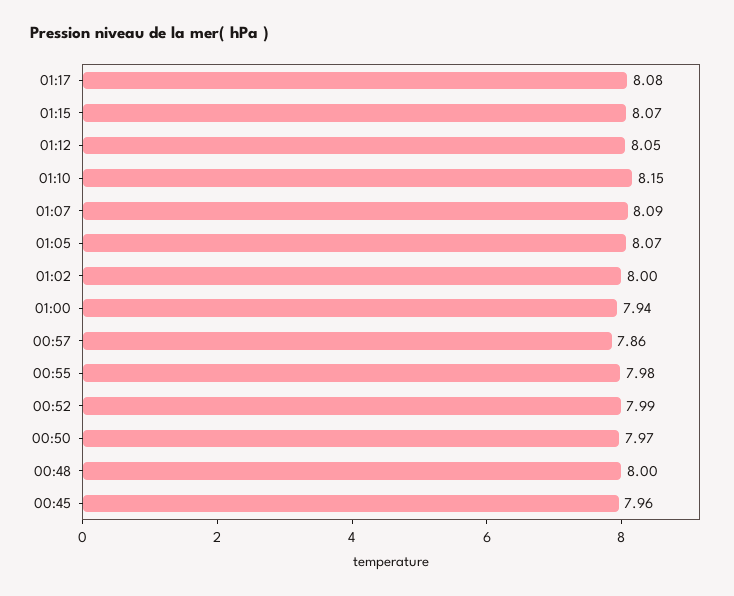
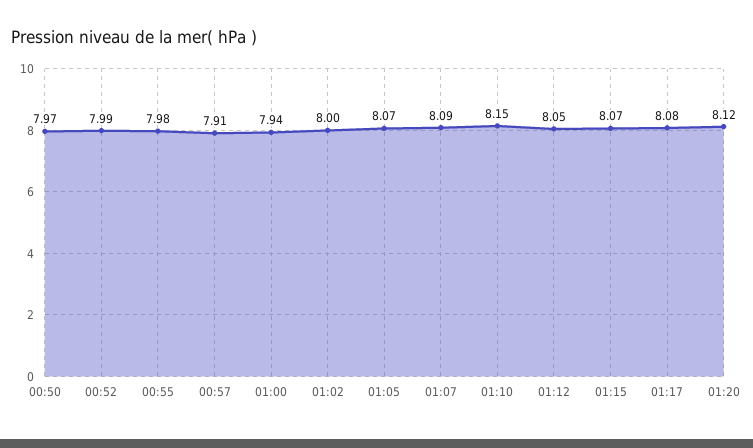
00:57: 7.86 -> 7.91
00:48: 8 -> none
00:45: 7.96 -> none
01:20: none -> 8.12

